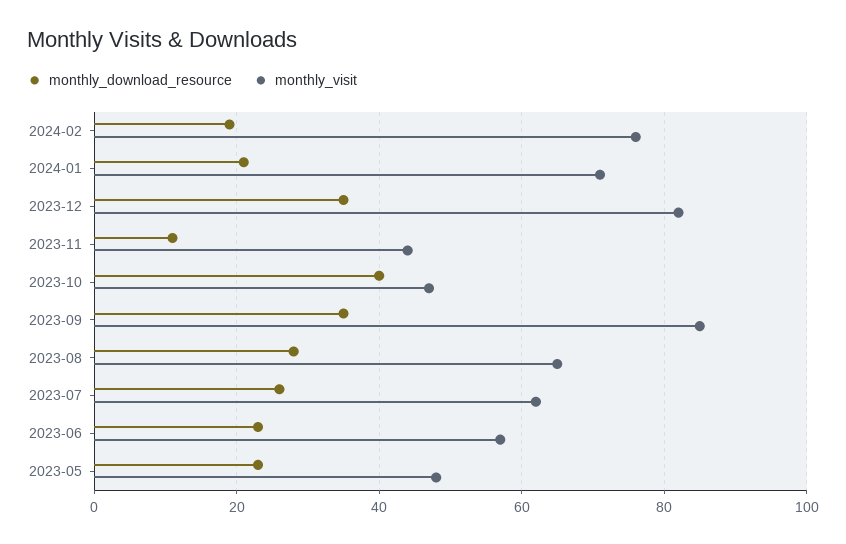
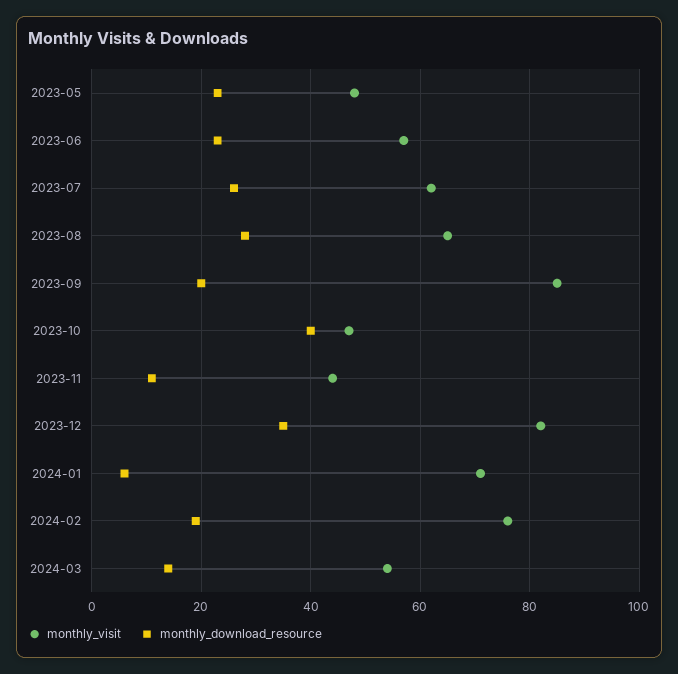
monthly_download_resource, 2024-01: 20 -> 5
monthly_download_resource, 2023-09: 35 -> 20
monthly_visit, 2024-03: none -> 55
monthly_download_resource, 2024-03: none -> 15

